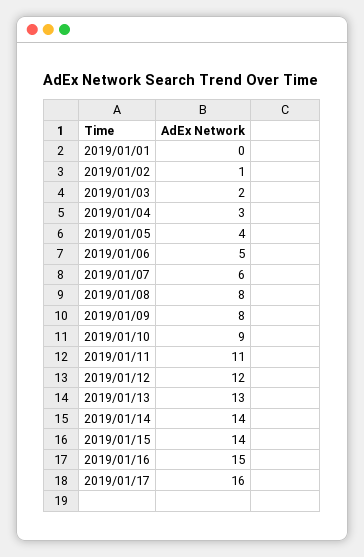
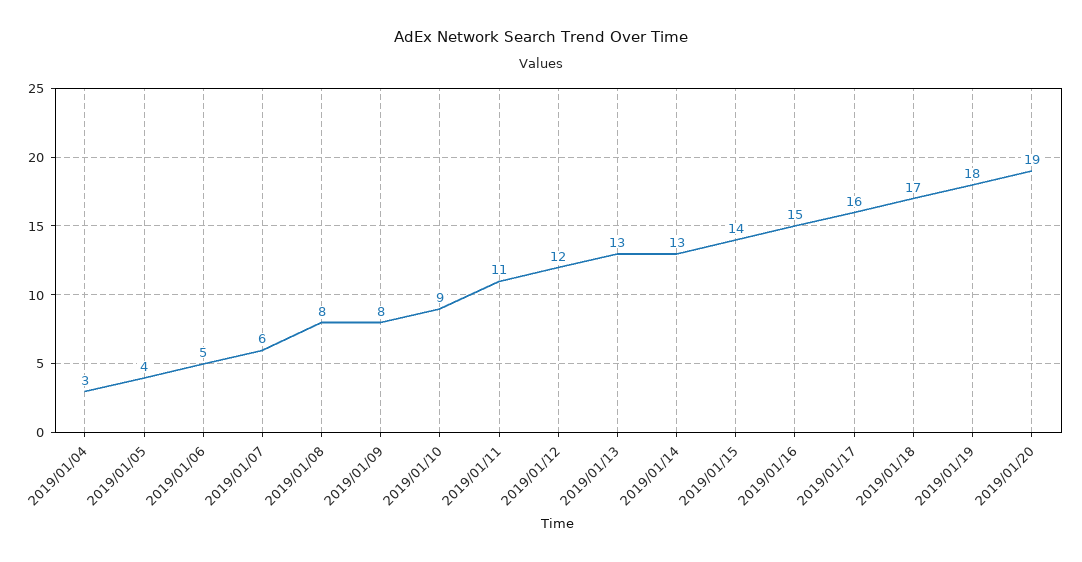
2019/01/01: 0 -> none
2019/01/02: 1 -> none
2019/01/03: 2 -> none
2019/01/14: 14 -> 13
2019/01/18: none -> 17
2019/01/19: none -> 18
2019/01/20: none -> 19

